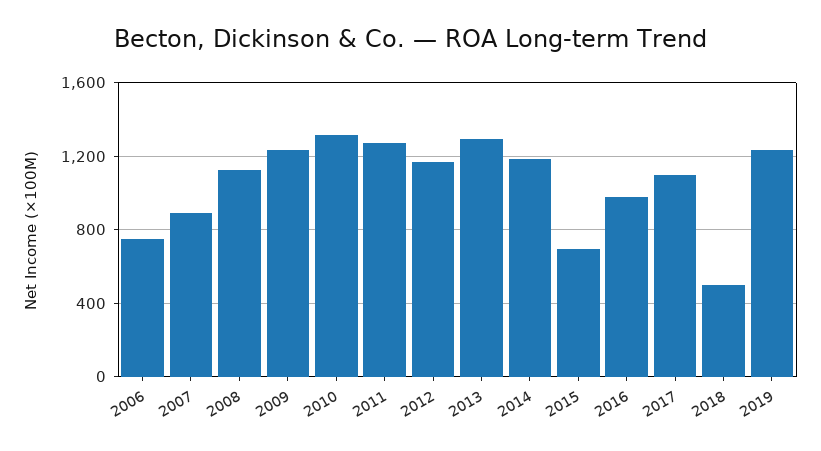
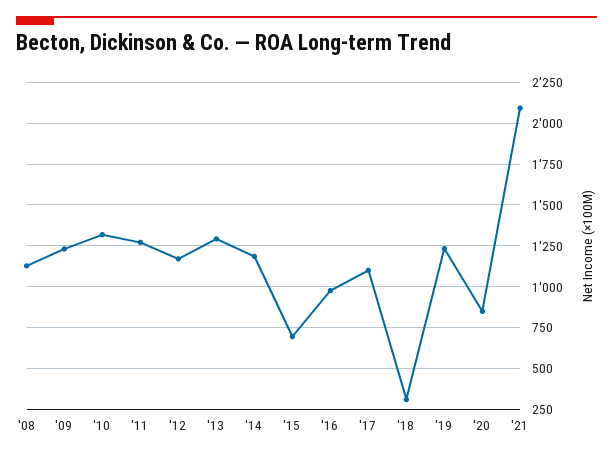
2006: 750 -> none
2007: 900 -> none
2018: 500 -> 300
'20: none -> 850
'21: none -> 2100

